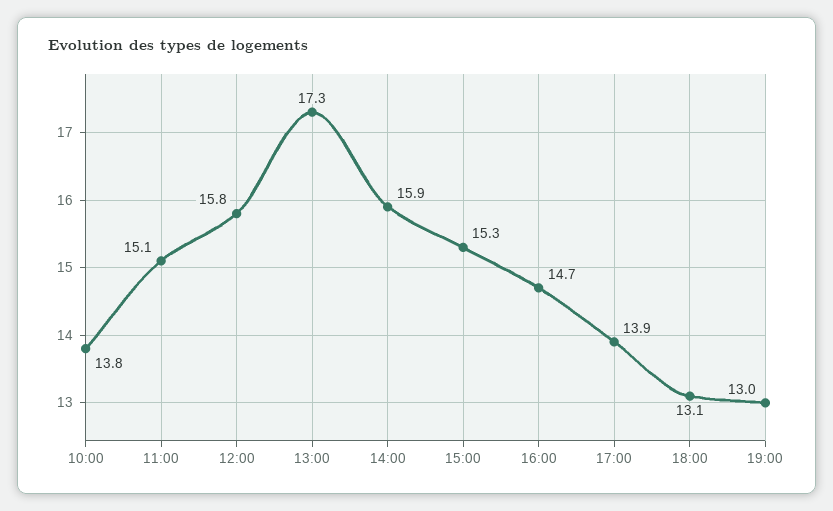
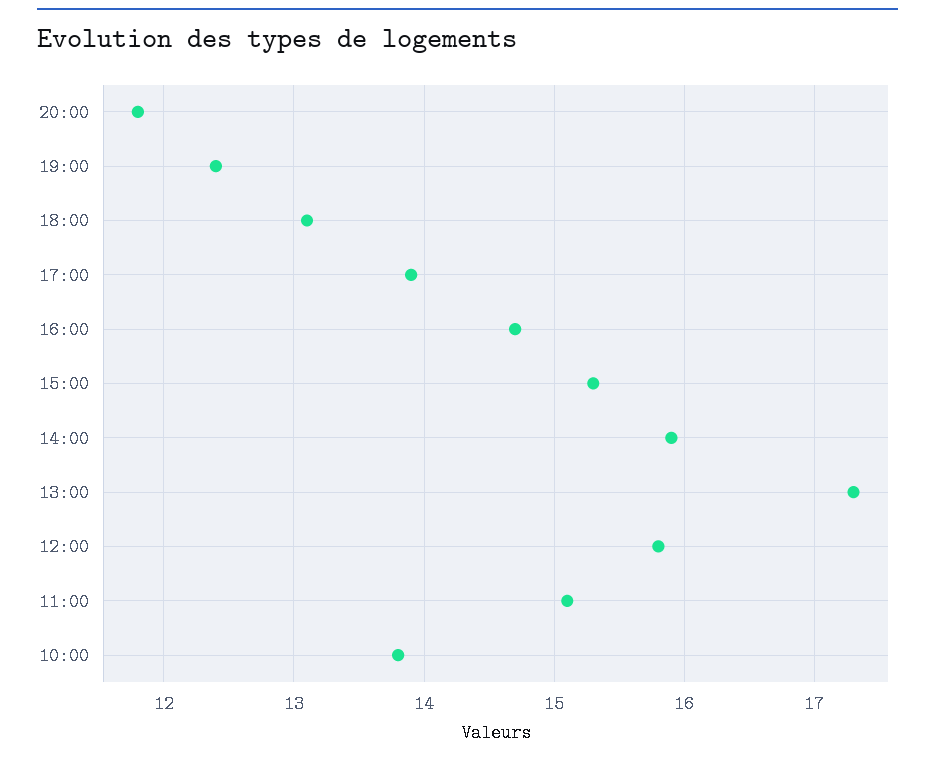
19:00: 13 -> 12.4
20:00: none -> 11.8

